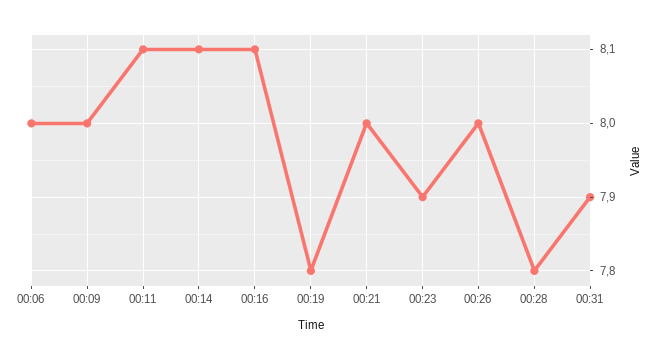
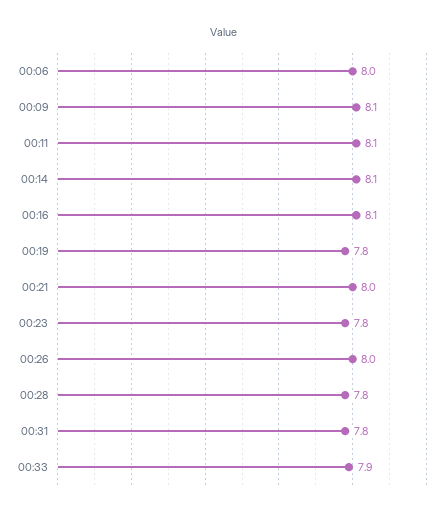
00:09: 8 -> 8.1
00:23: 7.9 -> 7.8
00:31: 7.9 -> 7.8
00:33: none -> 7.9

